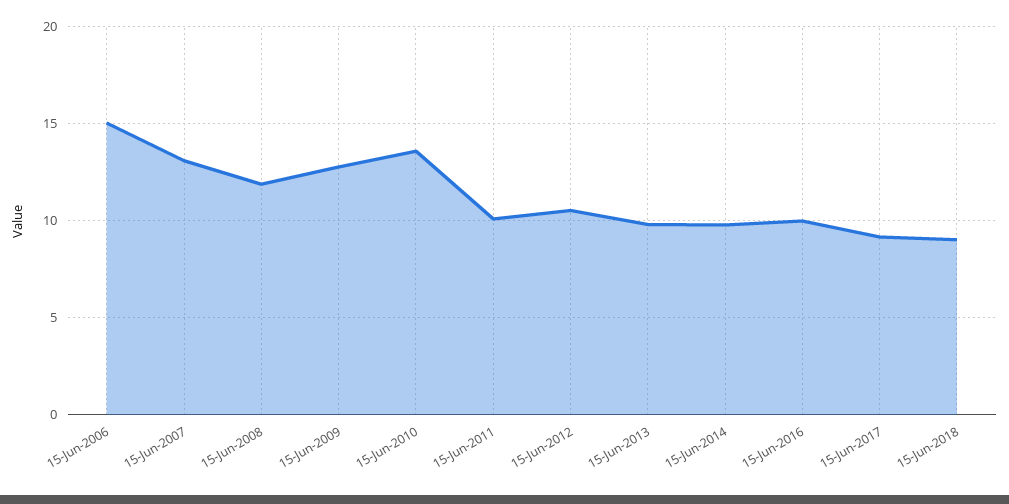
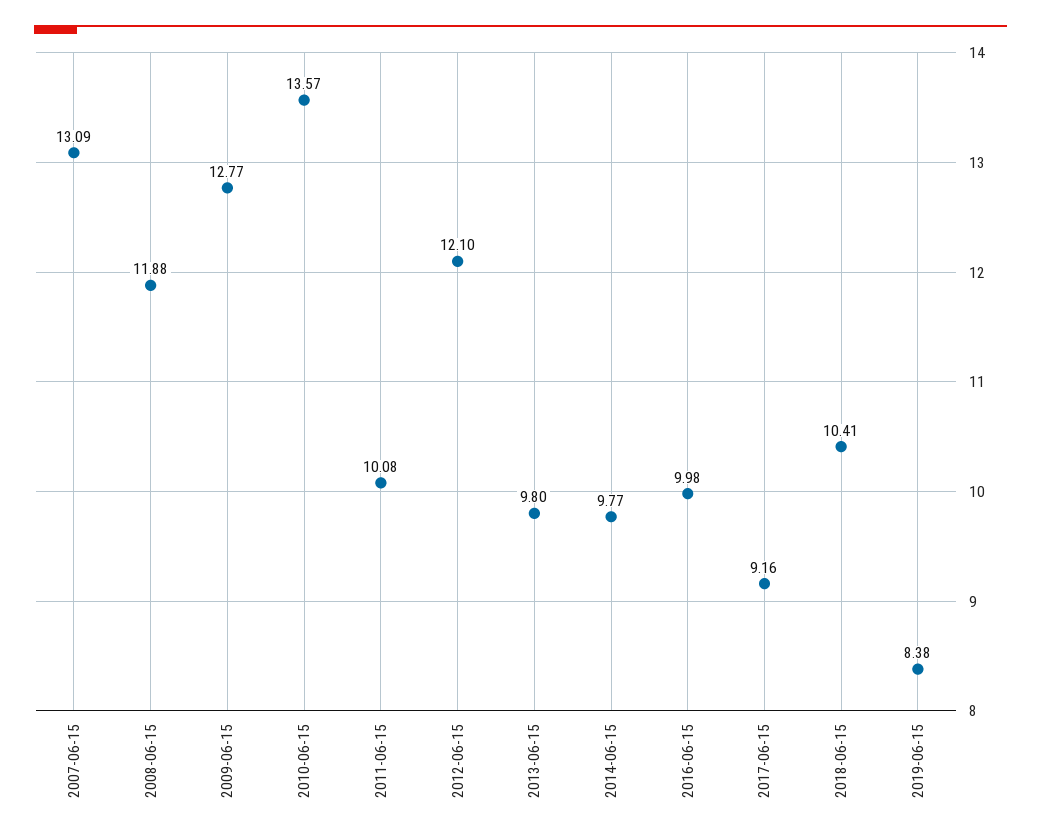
15-Jun-2006: 15 -> none
15-Jun-2012: 10.5 -> 12.1
15-Jun-2018: 9 -> 10.41
2019-06-15: none -> 8.38

